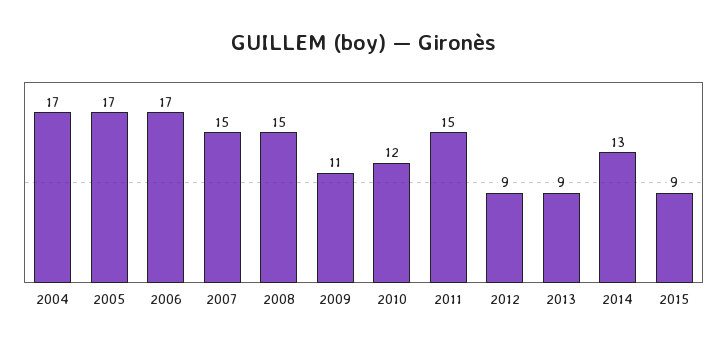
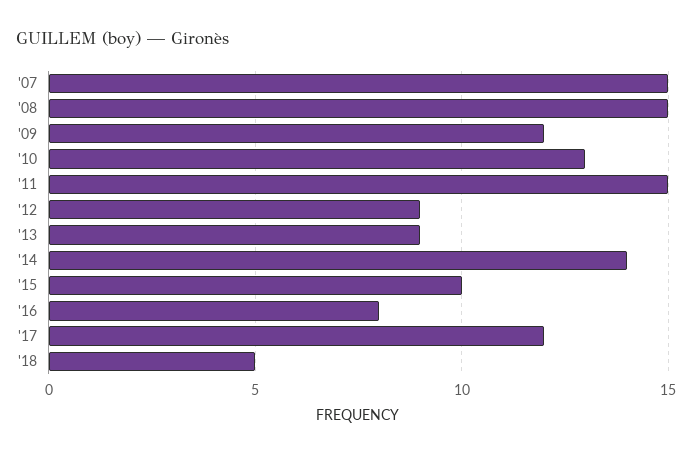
2004: 17 -> none
2005: 17 -> none
2006: 17 -> none
2009: 11 -> 12
2010: 12 -> 13
2014: 13 -> 14
2015: 9 -> 10
'16: none -> 8
'17: none -> 12
'18: none -> 5

